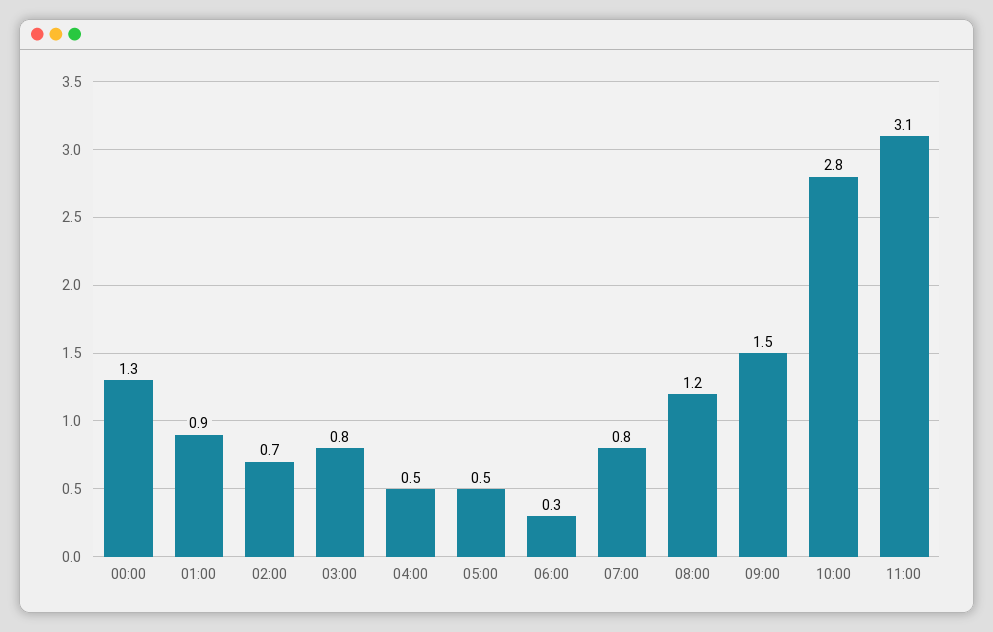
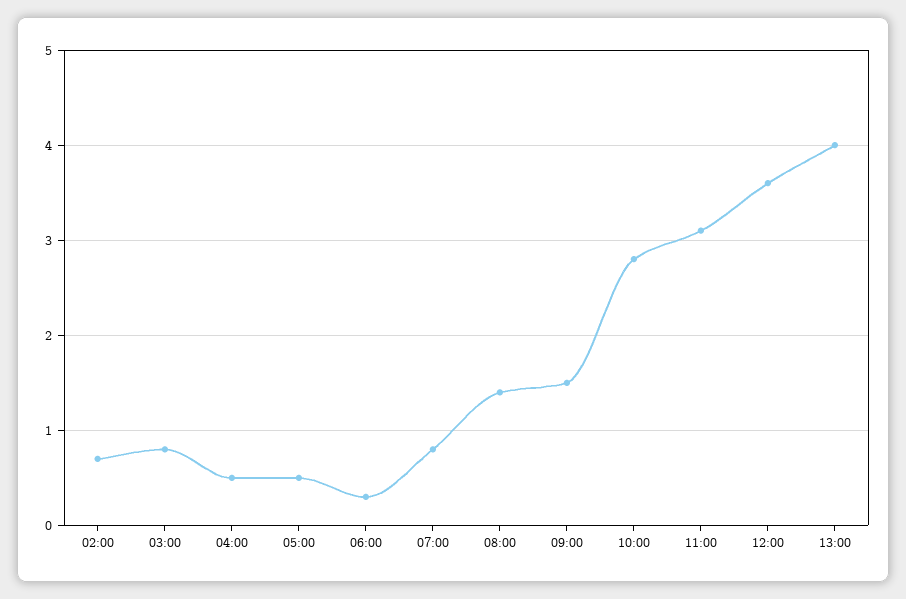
00:00: 1.3 -> none
01:00: 0.9 -> none
08:00: 1.2 -> 1.4
12:00: none -> 3.6
13:00: none -> 4

